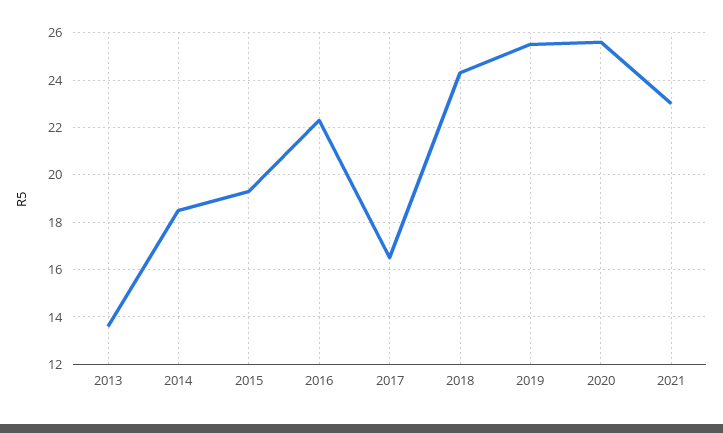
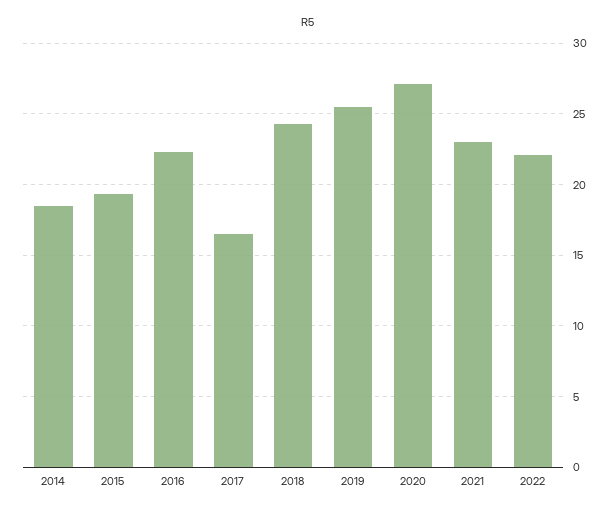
2013: 13.5 -> none
2020: 25.5 -> 27
2022: none -> 22

